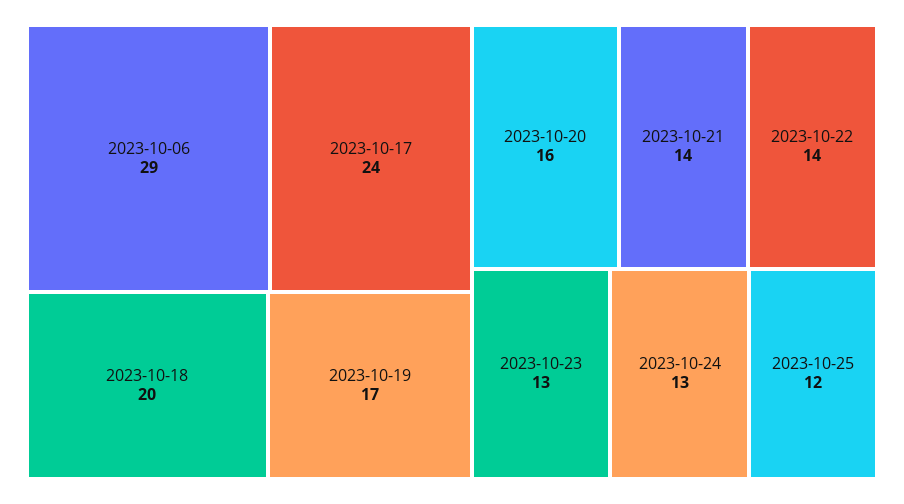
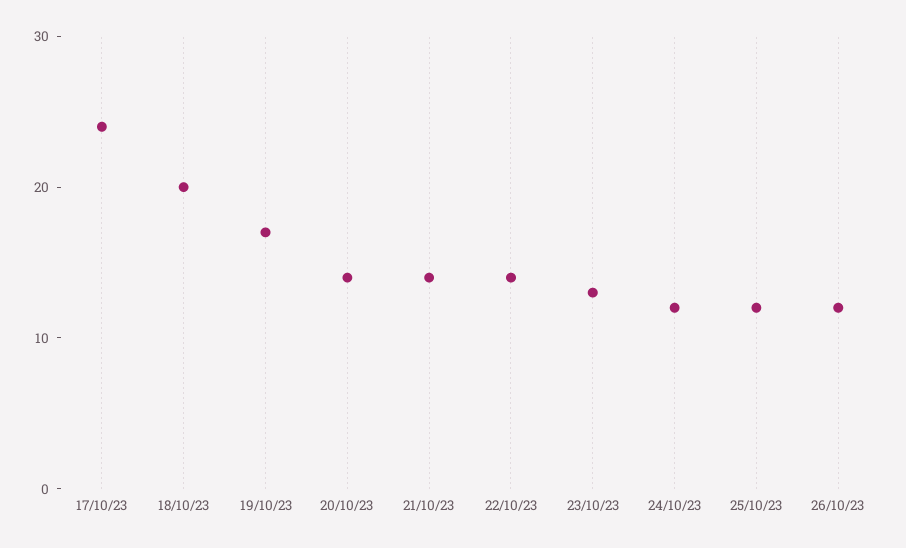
2023-10-06: 29 -> none
2023-10-20: 16 -> 14
2023-10-24: 13 -> 12
26/10/23: none -> 12

